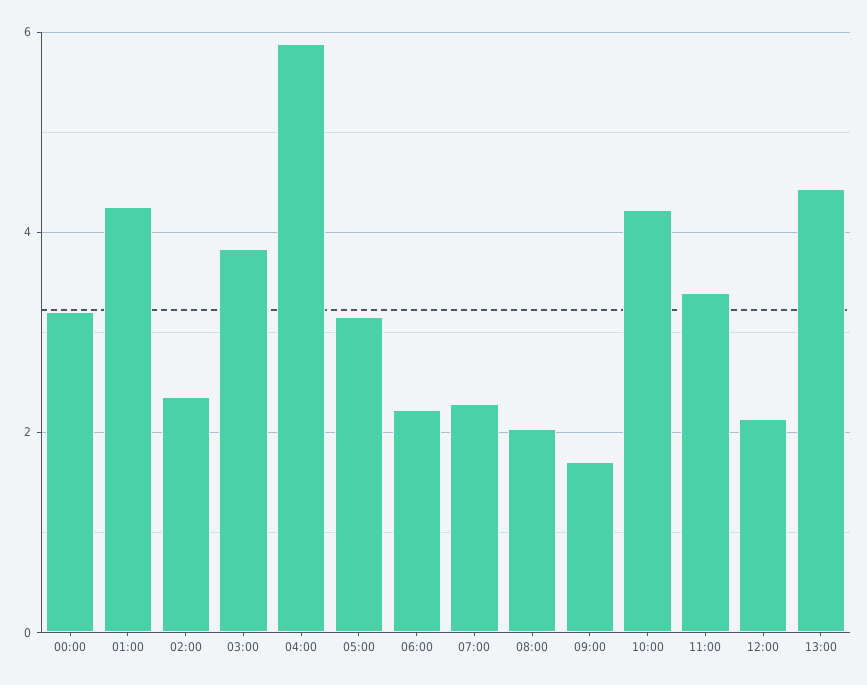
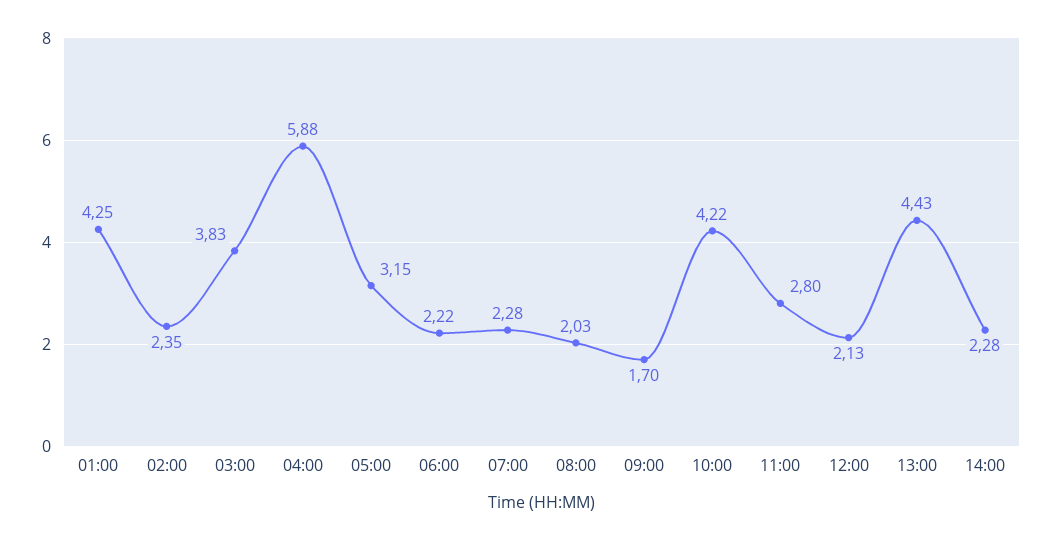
00:00: 3.2 -> none
11:00: 3.4 -> 2.8
14:00: none -> 2.28

